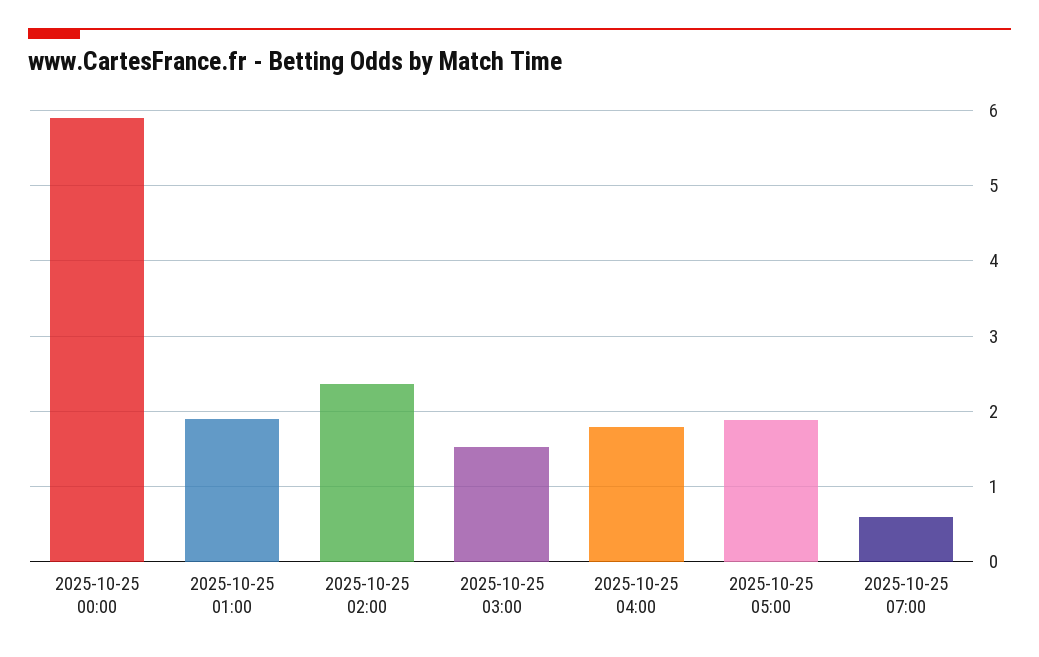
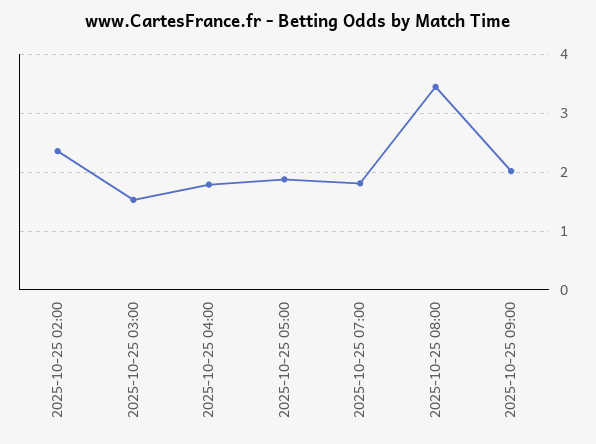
2025-10-25 00:00: 5.9 -> none
2025-10-25 01:00: 1.9 -> none
2025-10-25 07:00: 0.6 -> 1.8
2025-10-25 08:00: none -> 3.4
2025-10-25 09:00: none -> 2

